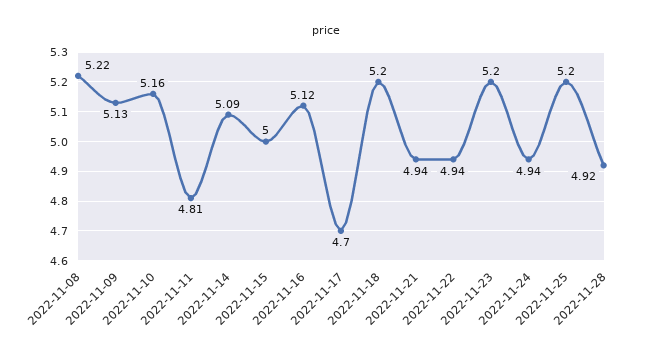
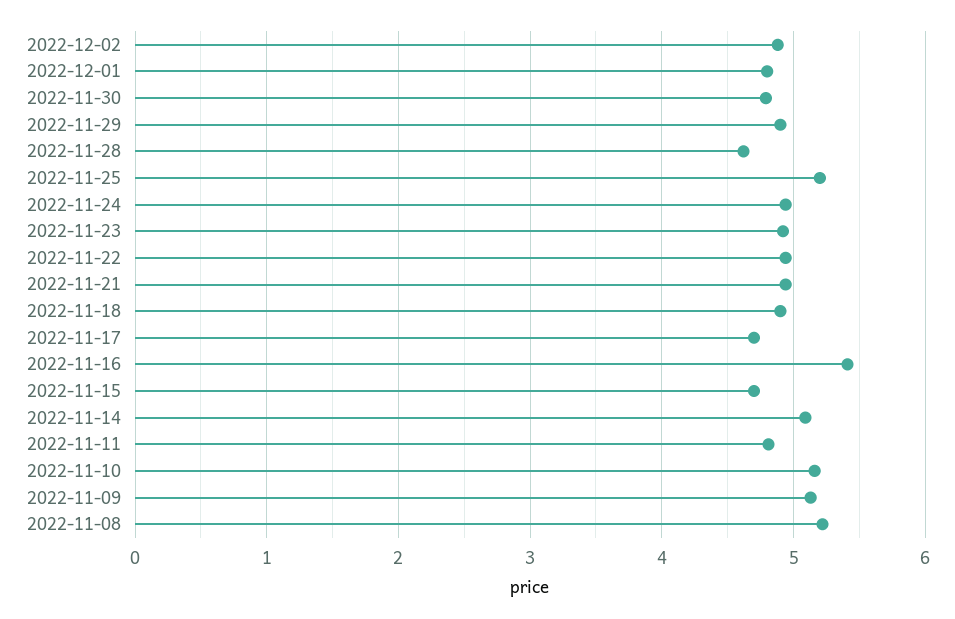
2022-11-15: 5 -> 4.7
2022-11-16: 5.12 -> 5.4
2022-11-18: 5.2 -> 4.9
2022-11-23: 5.2 -> 4.9
2022-11-28: 4.92 -> 4.6
2022-12-02: none -> 4.9
2022-12-01: none -> 4.8
2022-11-30: none -> 4.8
2022-11-29: none -> 4.9

